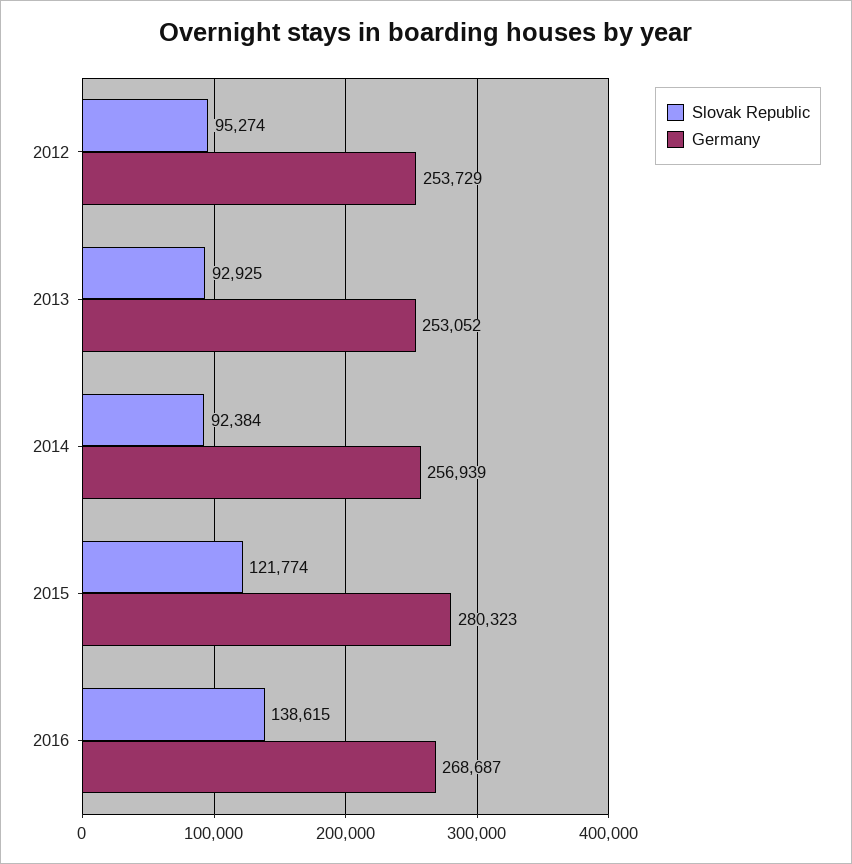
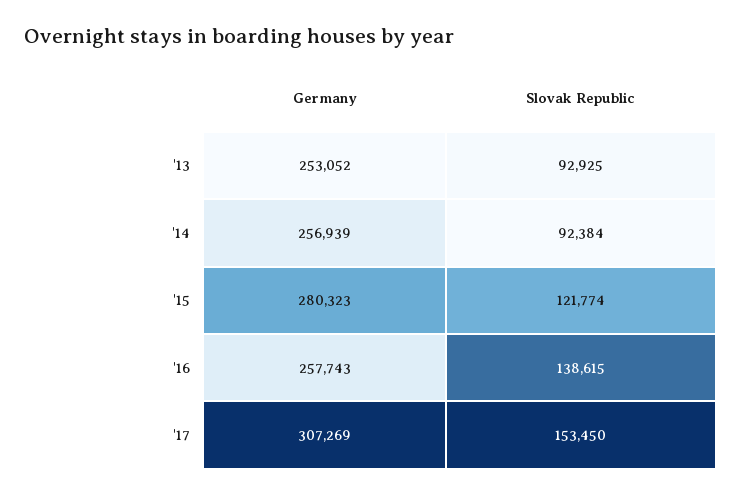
Slovak Republic, 2012: 95274 -> none
Germany, 2012: 253729 -> none
Germany, 2016: 268687 -> 257743
Germany, '17: none -> 307269
Slovak Republic, '17: none -> 153450

